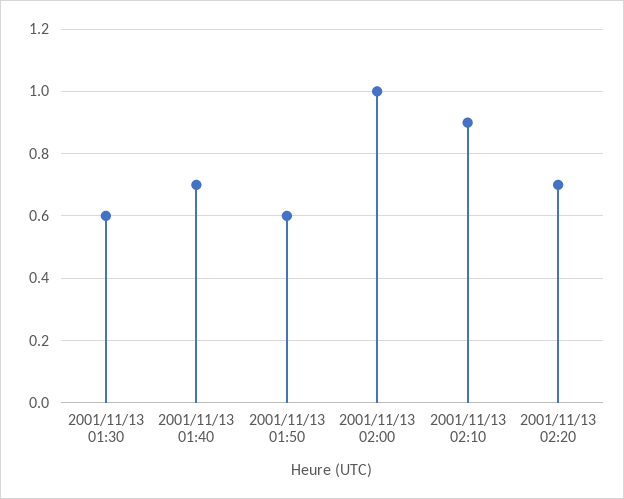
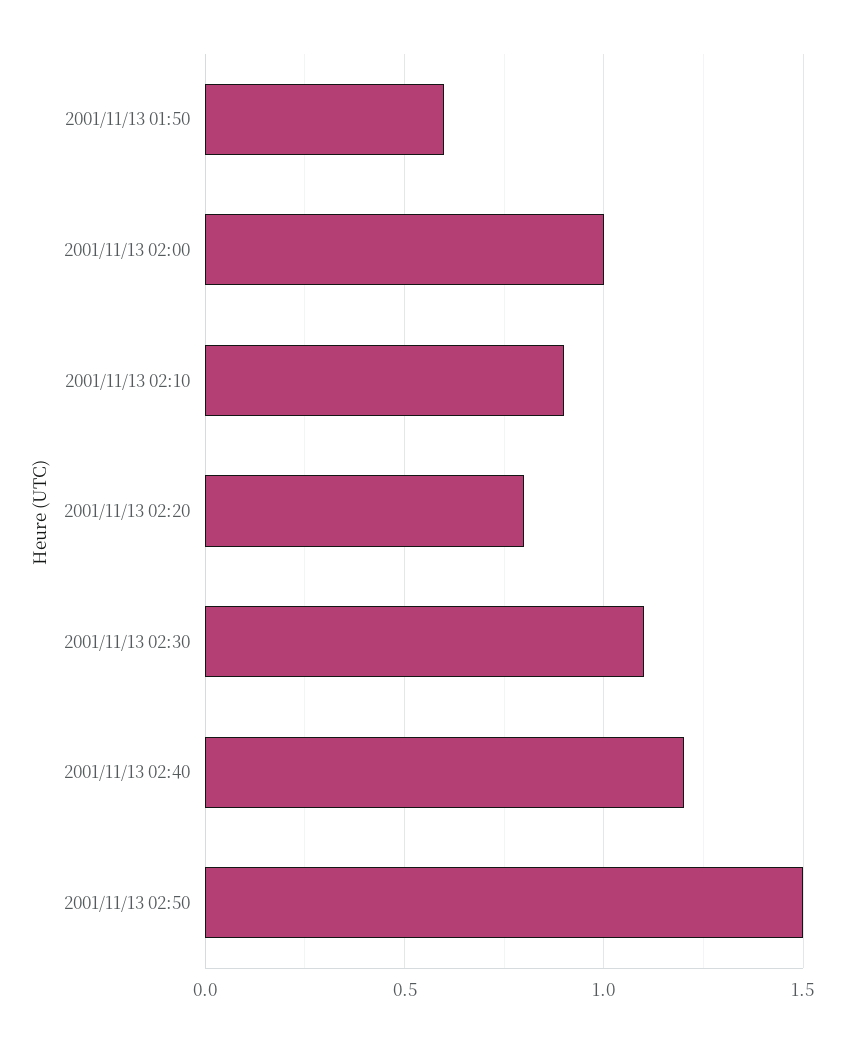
2001/11/13 01:30: 0.6 -> none
2001/11/13 01:40: 0.7 -> none
2001/11/13 02:20: 0.7 -> 0.8
2001/11/13 02:30: none -> 1.1
2001/11/13 02:40: none -> 1.2
2001/11/13 02:50: none -> 1.5

